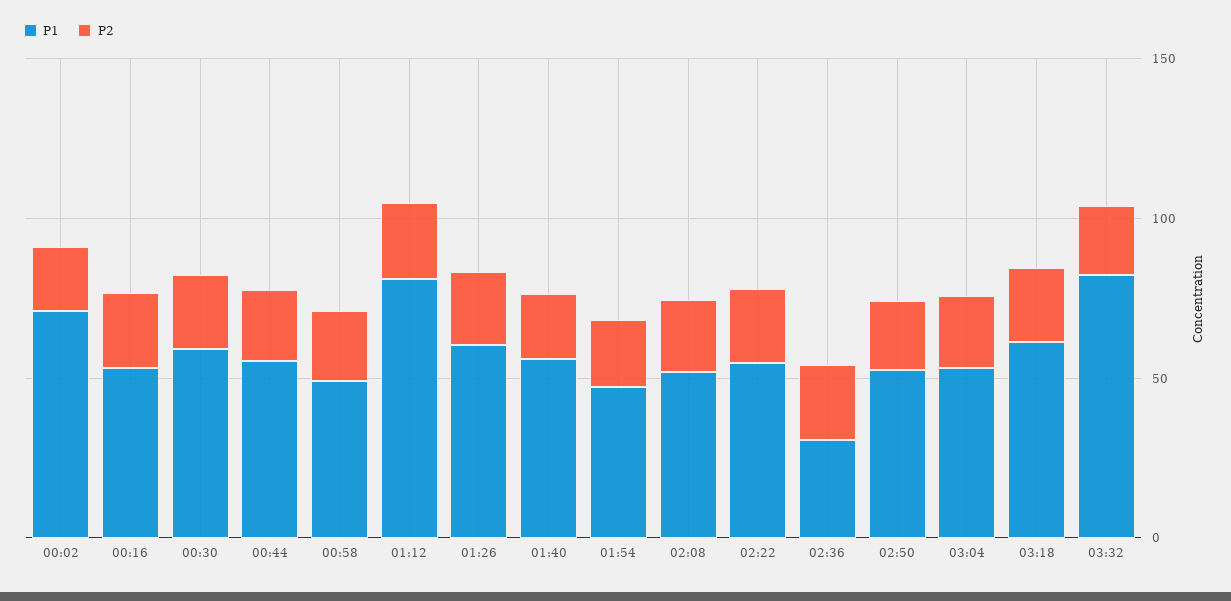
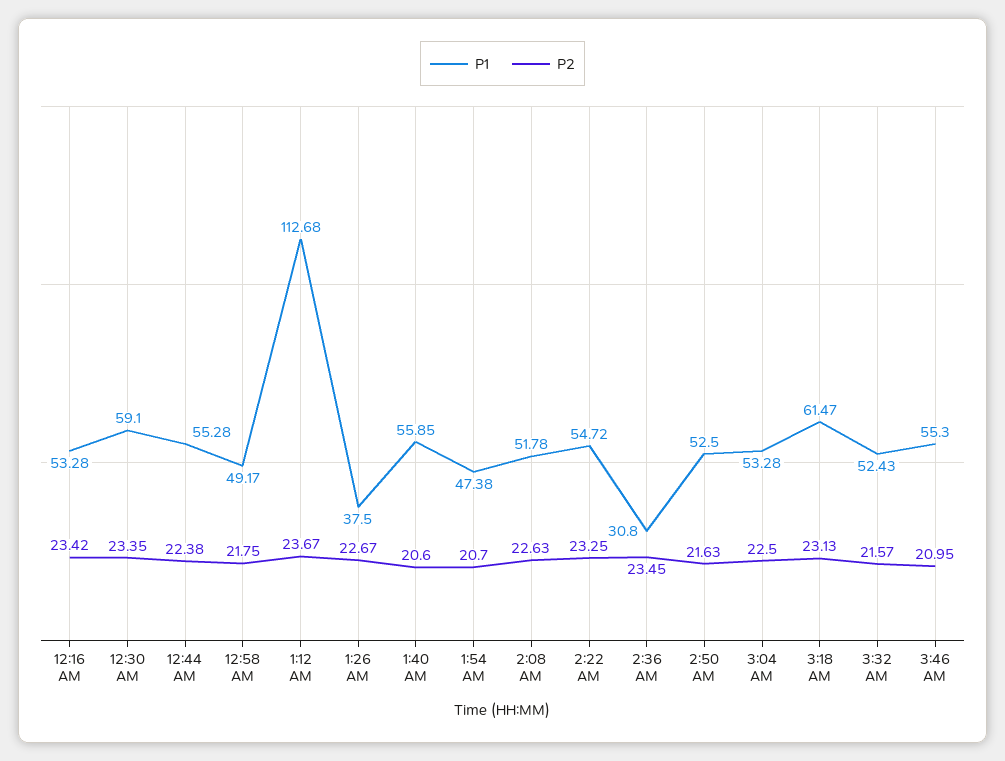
P1, 00:02: 70 -> none
P2, 00:02: 20 -> none
P1, 01:12: 80 -> 112.68
P1, 01:26: 60 -> 37.5
P1, 03:32: 80 -> 52.43
P1, 3:46 AM: none -> 55.3
P2, 3:46 AM: none -> 20.95

